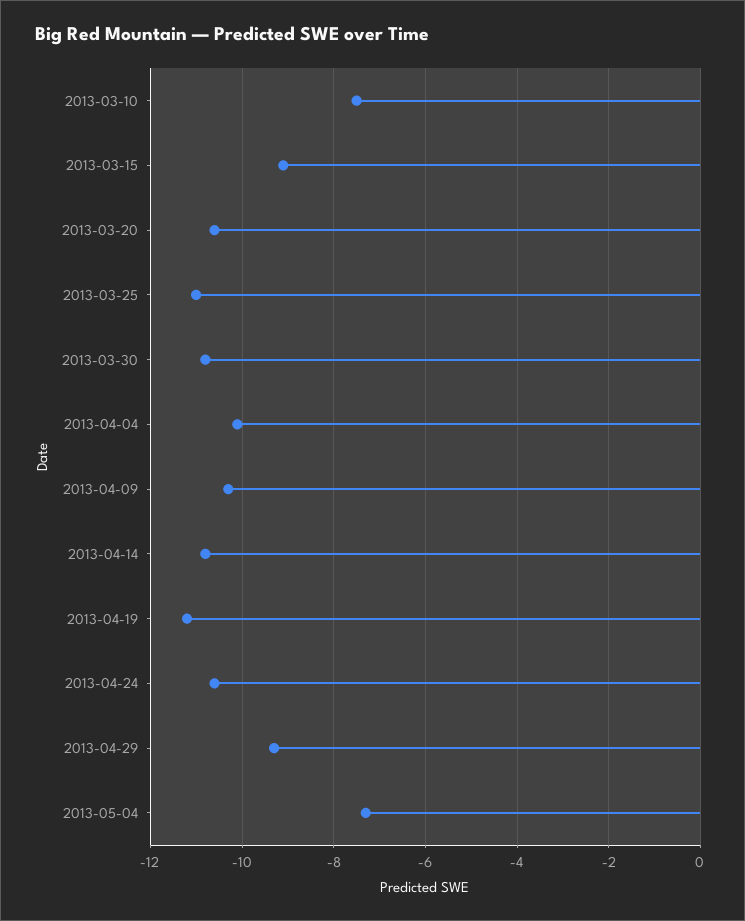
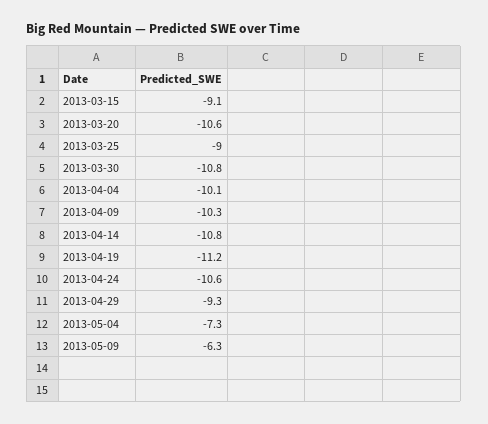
2013-03-10: -7.5 -> none
2013-03-25: -11 -> -9
2013-05-09: none -> -6.3

